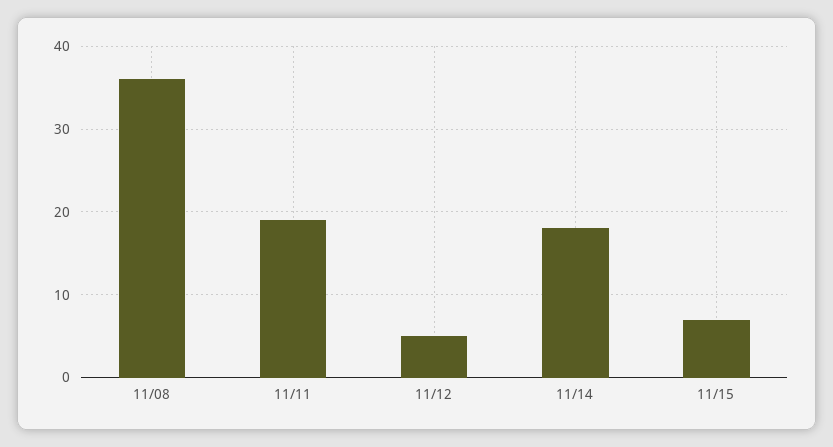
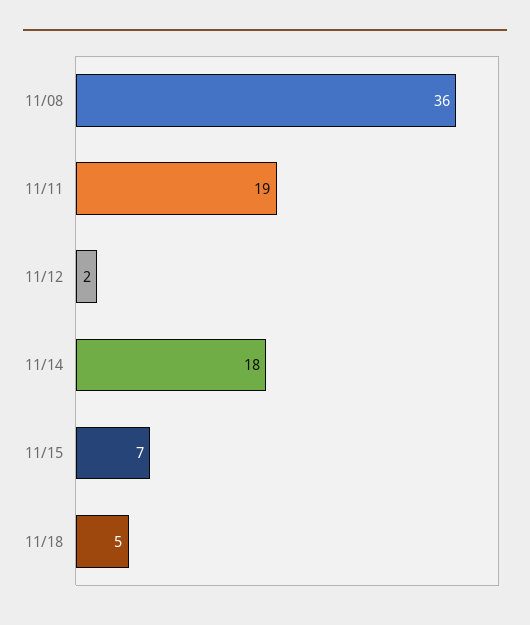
11/12: 5 -> 2
11/18: none -> 5

